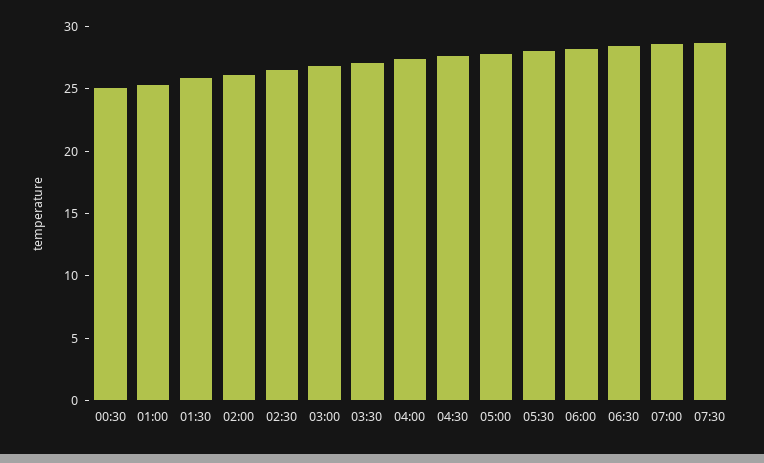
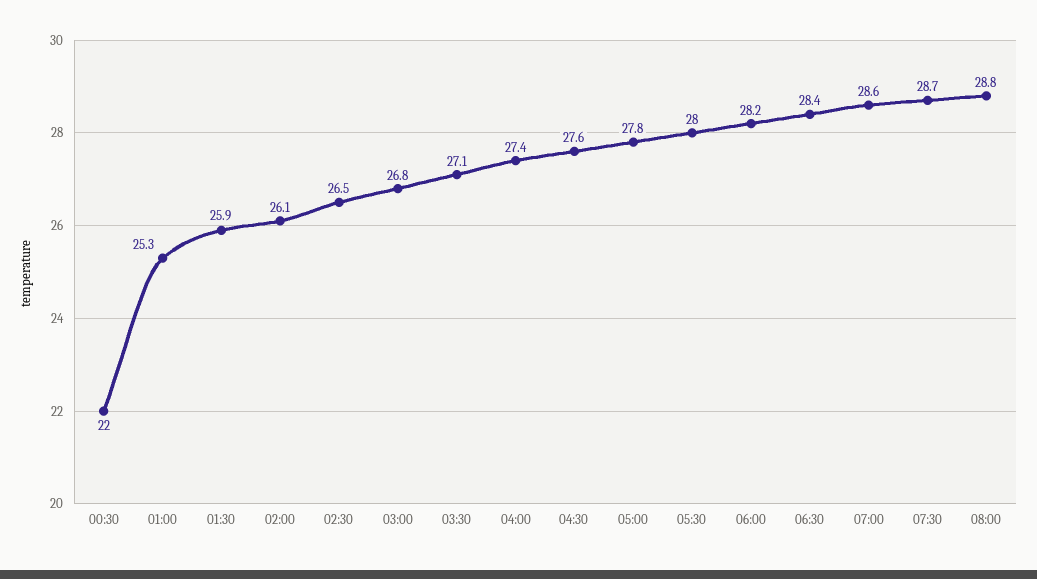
00:30: 25 -> 22
08:00: none -> 28.8

